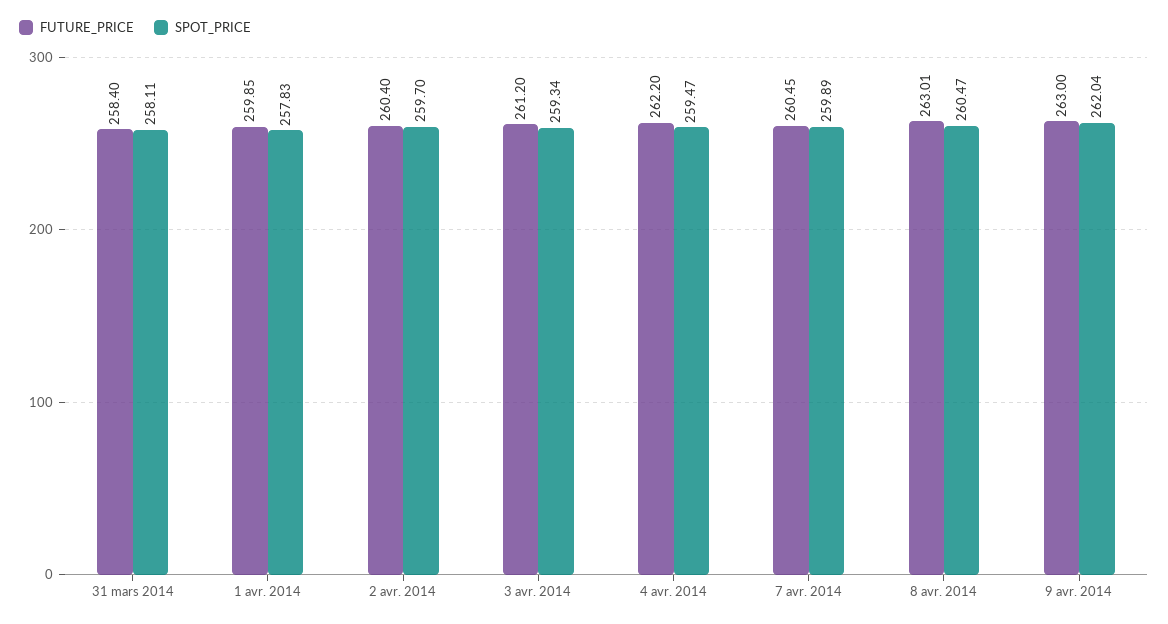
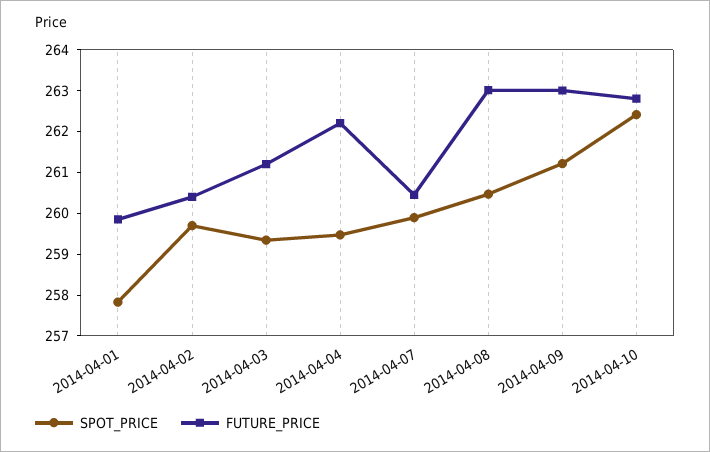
FUTURE_PRICE, 31 mars 2014: 258.4 -> none
SPOT_PRICE, 31 mars 2014: 258.11 -> none
SPOT_PRICE, 9 avr. 2014: 262.04 -> 261.2
SPOT_PRICE, 2014-04-10: none -> 262.4
FUTURE_PRICE, 2014-04-10: none -> 262.8

